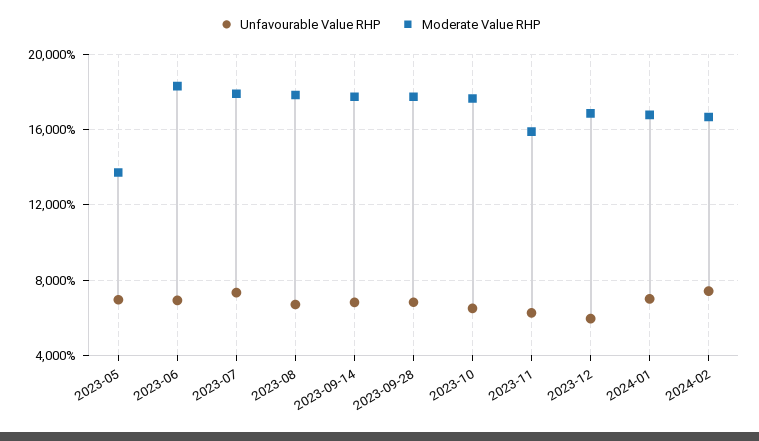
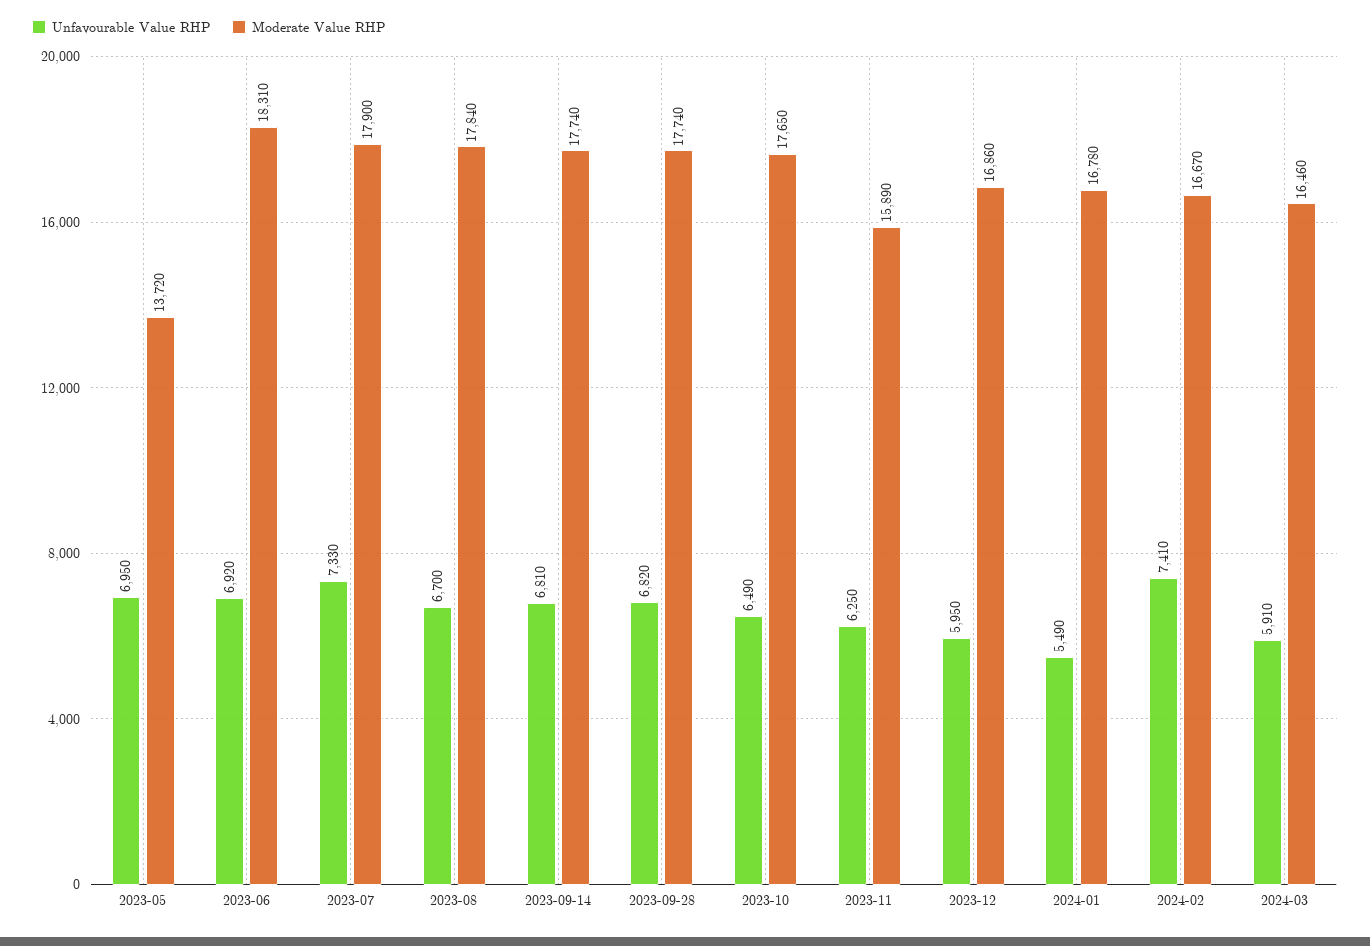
Unfavourable Value RHP, 2024-01: 7000 -> 5490
Unfavourable Value RHP, 2024-03: none -> 5910
Moderate Value RHP, 2024-03: none -> 16460

